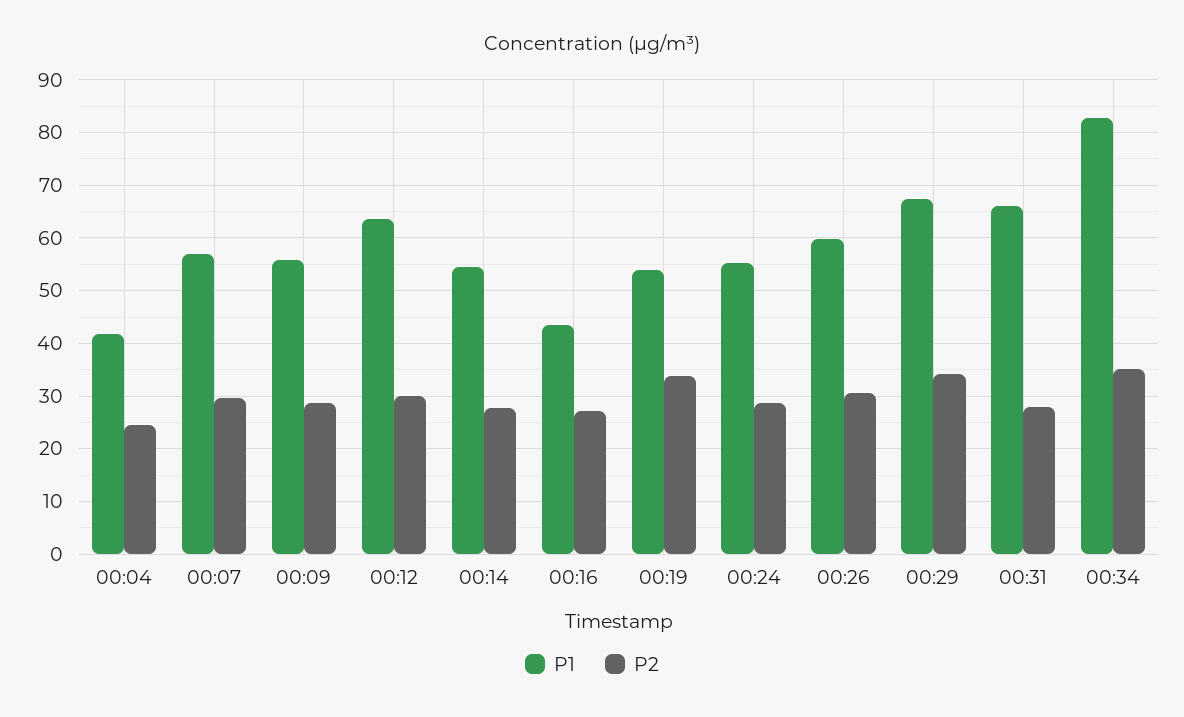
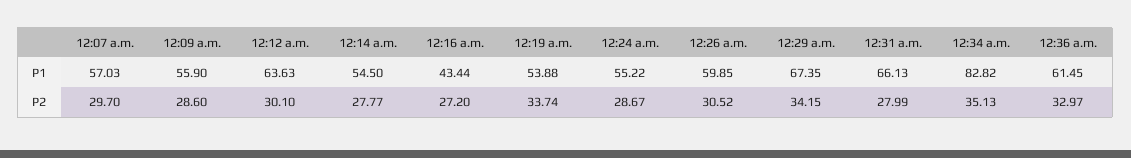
P1, 00:04: 42 -> none
P2, 00:04: 24 -> none
P1, 12:36 a.m.: none -> 61.45
P2, 12:36 a.m.: none -> 32.97

